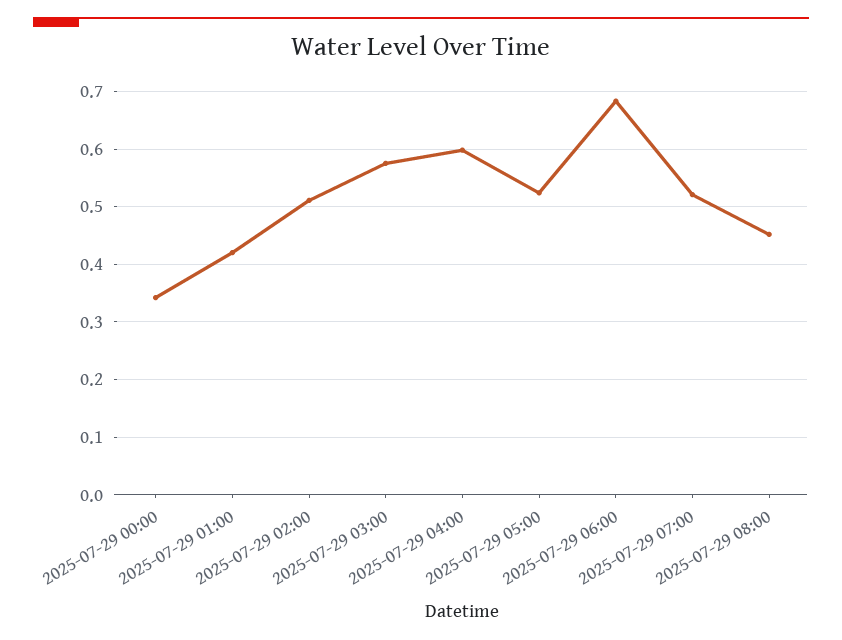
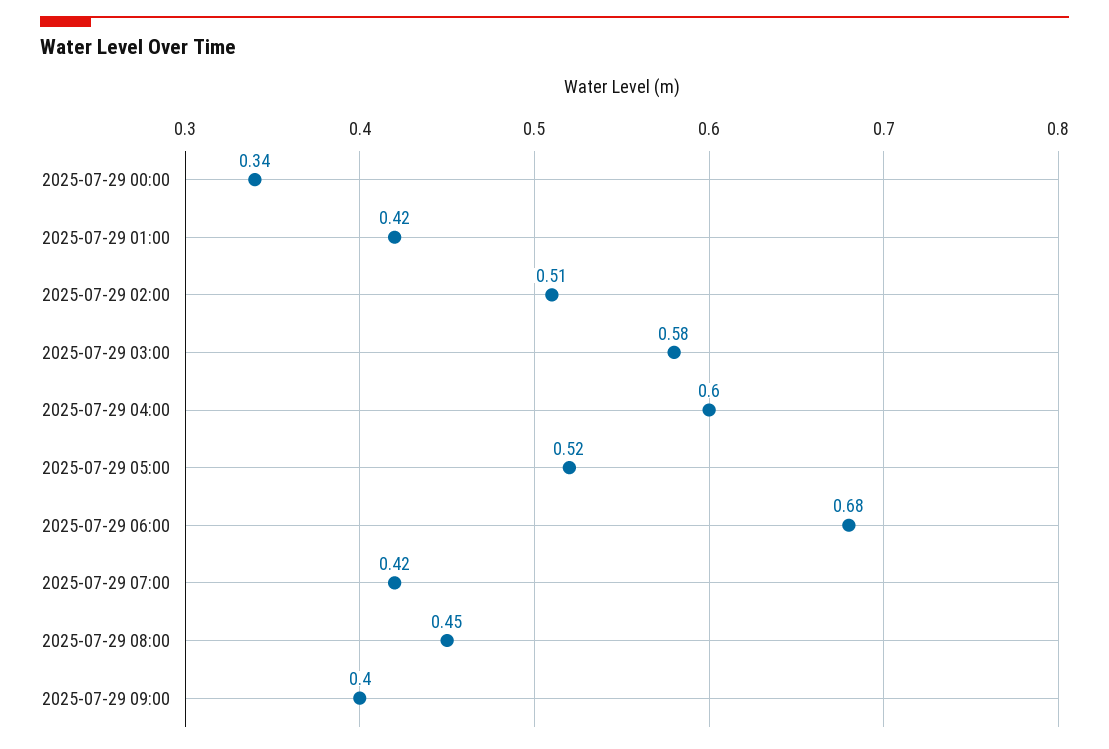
2025-07-29 07:00: 0.52 -> 0.42
2025-07-29 09:00: none -> 0.4

